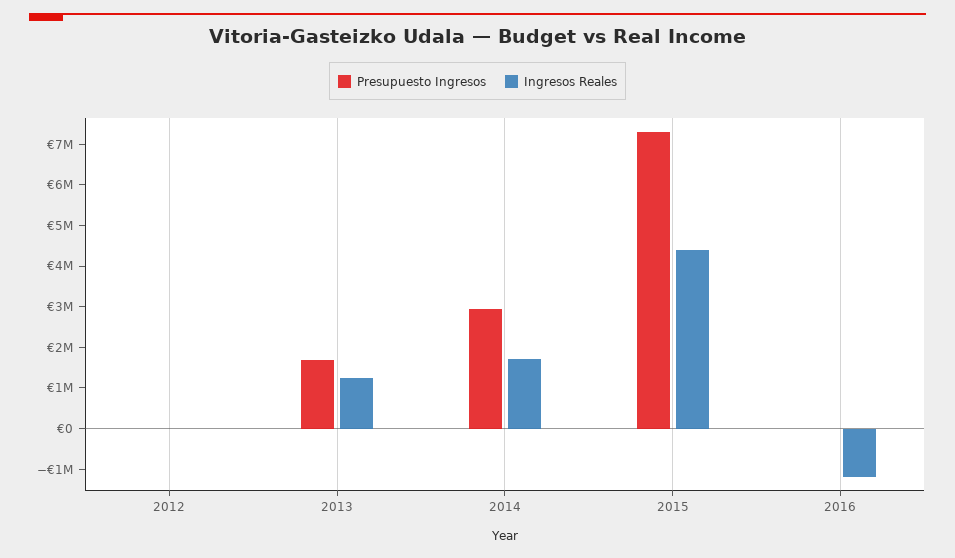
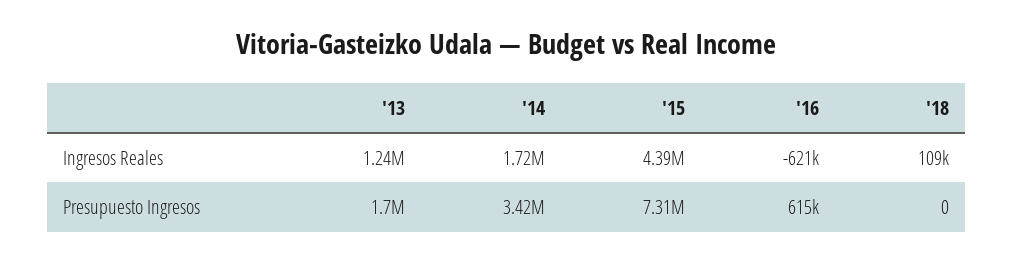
Presupuesto Ingresos, 2012: 0 -> none
Ingresos Reales, 2012: 0 -> none
Presupuesto Ingresos, 2014: 3000000 -> 3420000
Presupuesto Ingresos, 2016: 0 -> 615000
Ingresos Reales, 2016: -1200000 -> -621000
Ingresos Reales, '18: none -> 109000
Presupuesto Ingresos, '18: none -> 0

